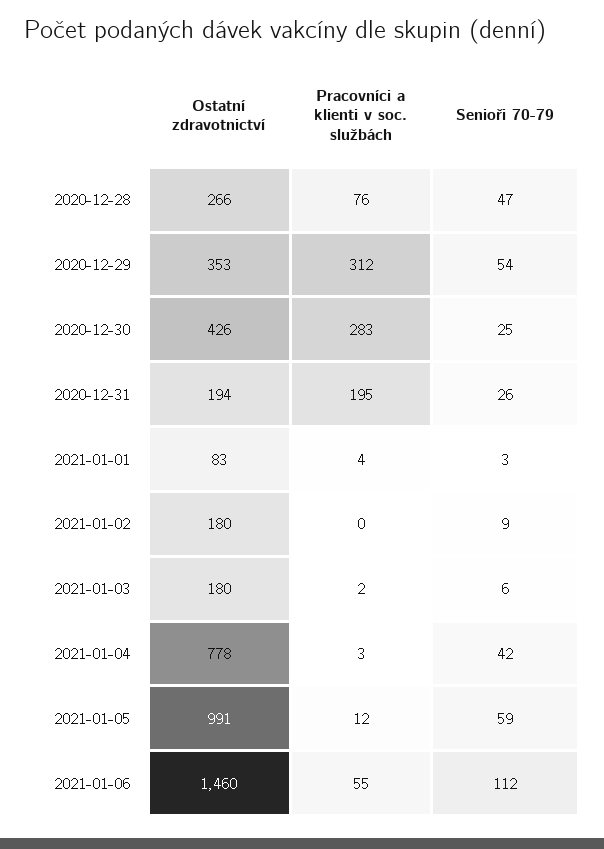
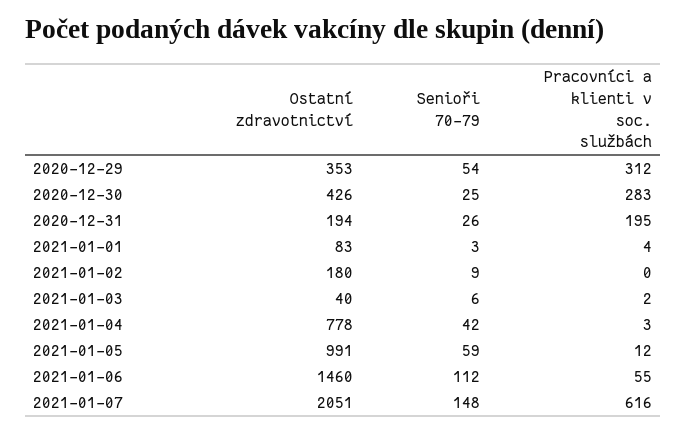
Ostatní zdravotnictví, 2020-12-28: 266 -> none
Pracovníci a klienti v soc. službách, 2020-12-28: 76 -> none
Senioři 70-79, 2020-12-28: 47 -> none
Ostatní zdravotnictví, 2021-01-03: 180 -> 40
Ostatní zdravotnictví, 2021-01-07: none -> 2051
Senioři 70-79, 2021-01-07: none -> 148
Pracovníci a klienti v soc. službách, 2021-01-07: none -> 616

